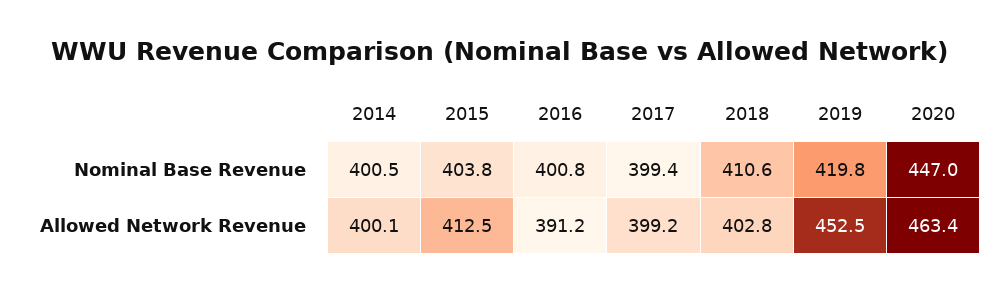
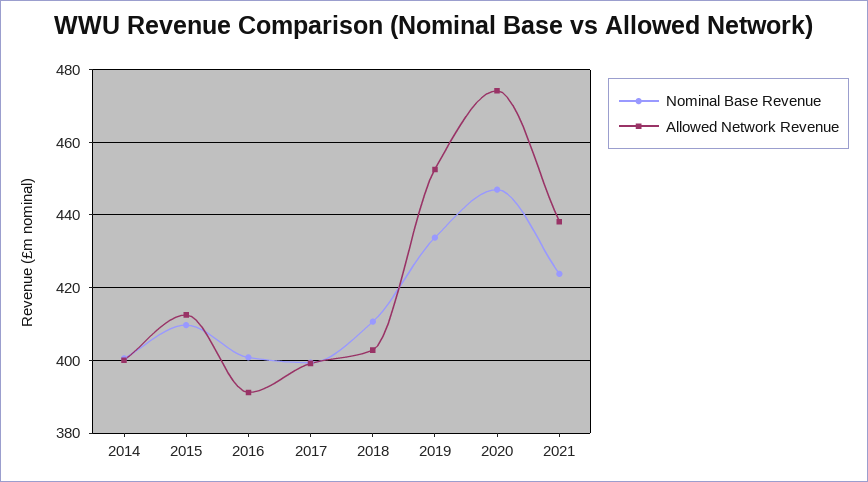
Nominal Base Revenue, 2015: 403.8 -> 410
Nominal Base Revenue, 2019: 419.8 -> 434
Allowed Network Revenue, 2020: 463.4 -> 474
Nominal Base Revenue, 2021: none -> 424
Allowed Network Revenue, 2021: none -> 438

